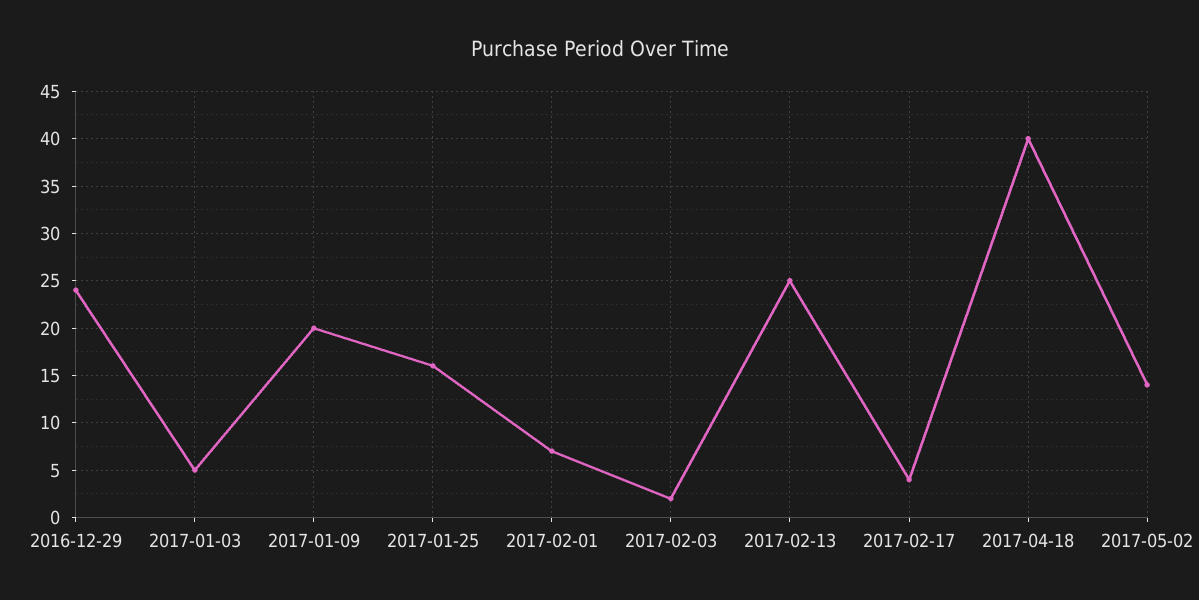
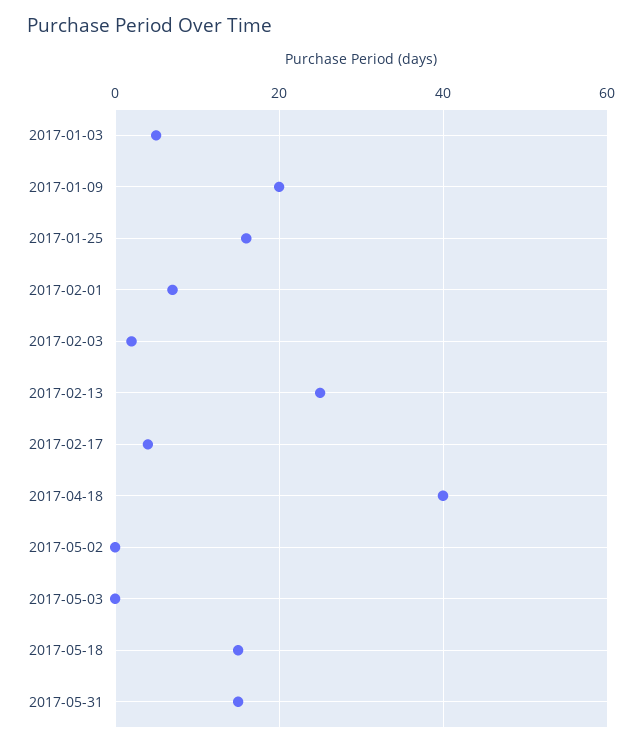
2016-12-29: 24 -> none
2017-05-02: 14 -> 0
2017-05-03: none -> 0
2017-05-18: none -> 15
2017-05-31: none -> 15

